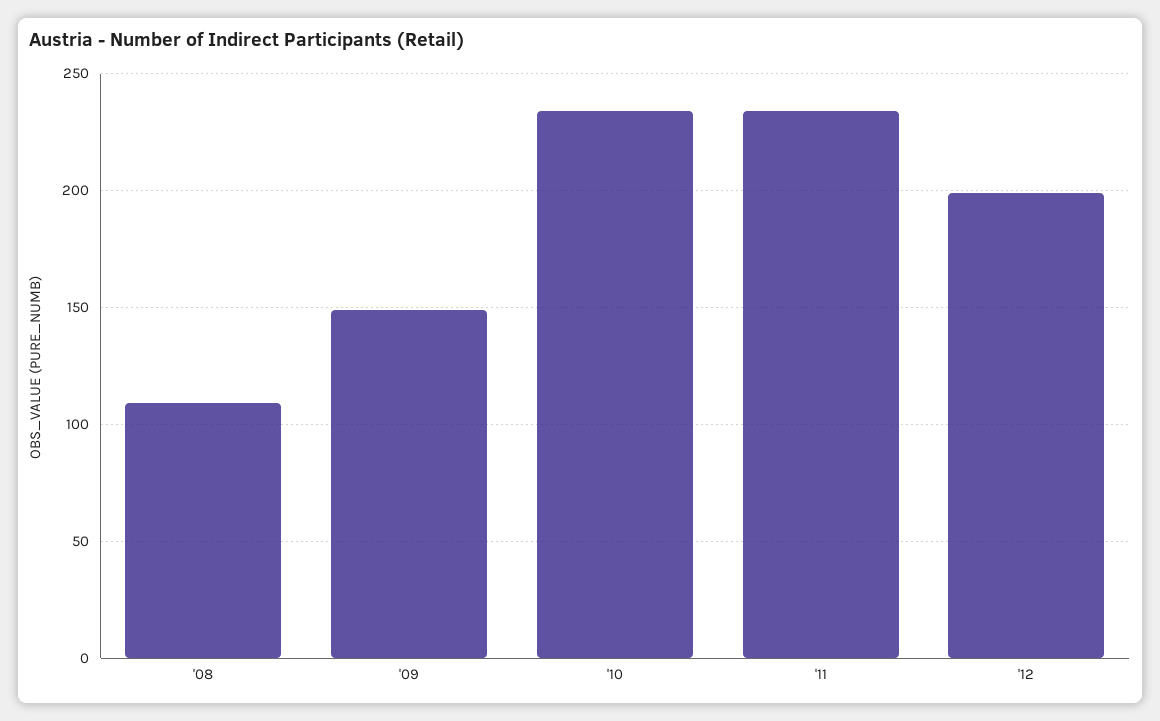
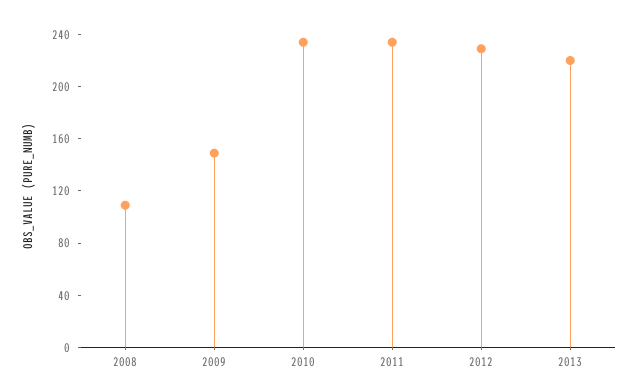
'12: 200 -> 230
2013: none -> 220

